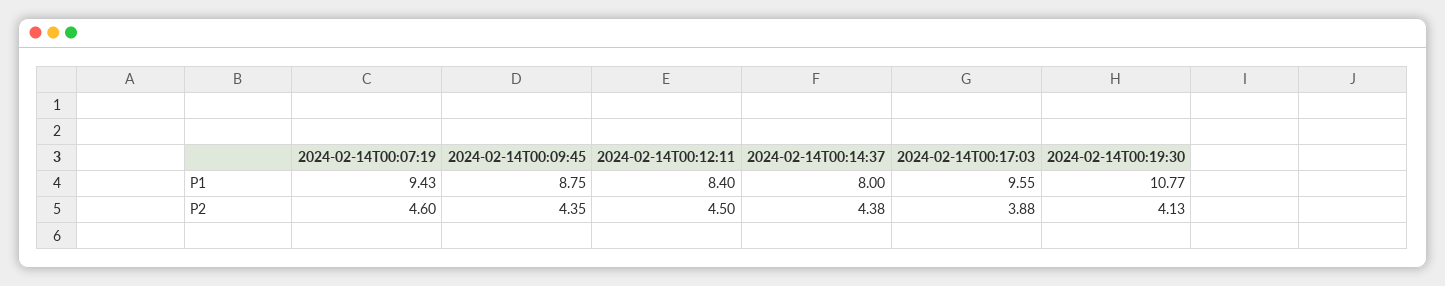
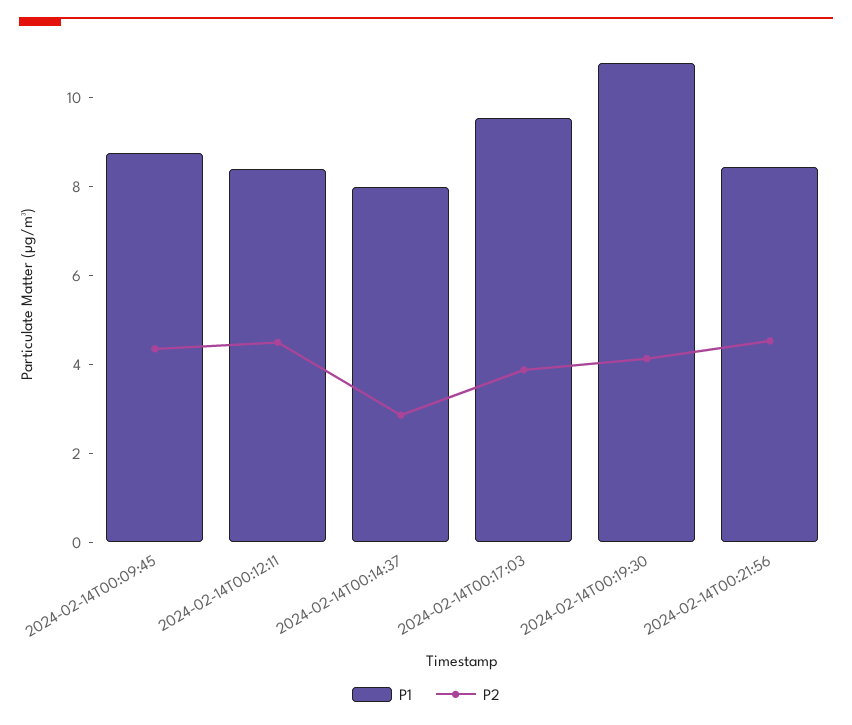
P1, 2024-02-14T00:07:19: 9.43 -> none
P2, 2024-02-14T00:07:19: 4.6 -> none
P2, 2024-02-14T00:14:37: 4.38 -> 3
P1, 2024-02-14T00:21:56: none -> 8.5
P2, 2024-02-14T00:21:56: none -> 4.5

